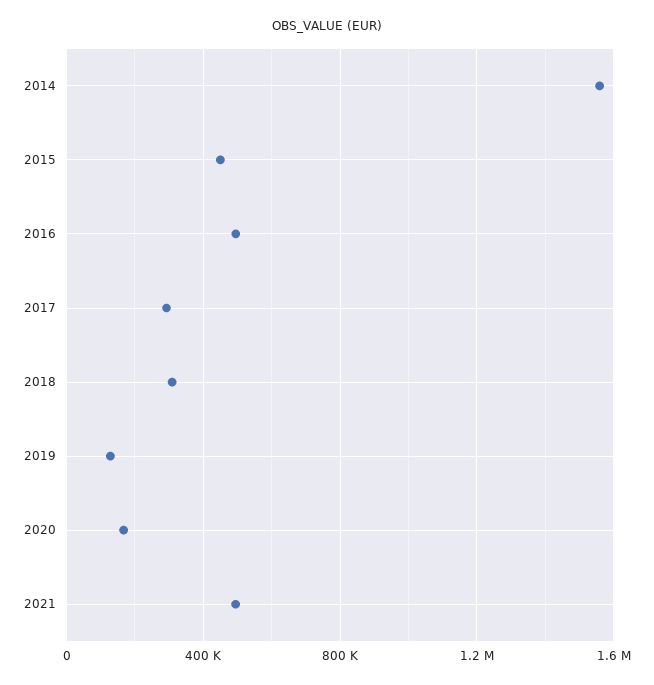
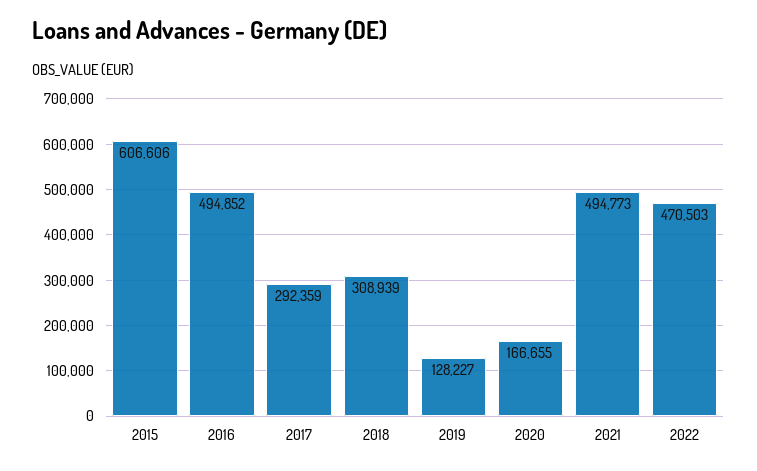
2014: 1550000 -> none
2015: 450000 -> 606606
2022: none -> 470503

